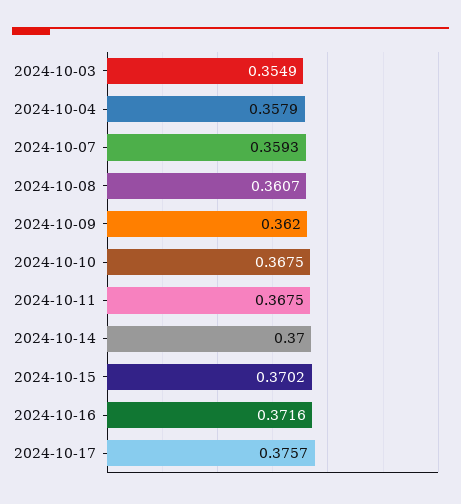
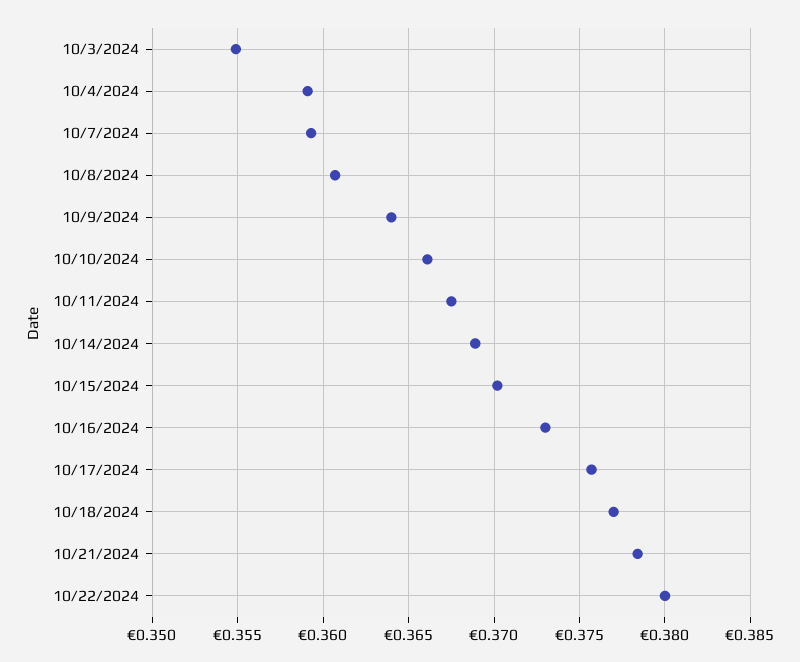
2024-10-04: 0.3579 -> 0.359
2024-10-09: 0.362 -> 0.364
2024-10-10: 0.3675 -> 0.366
2024-10-14: 0.37 -> 0.369
2024-10-16: 0.3716 -> 0.373
10/18/2024: none -> 0.377
10/21/2024: none -> 0.3785
10/22/2024: none -> 0.38

